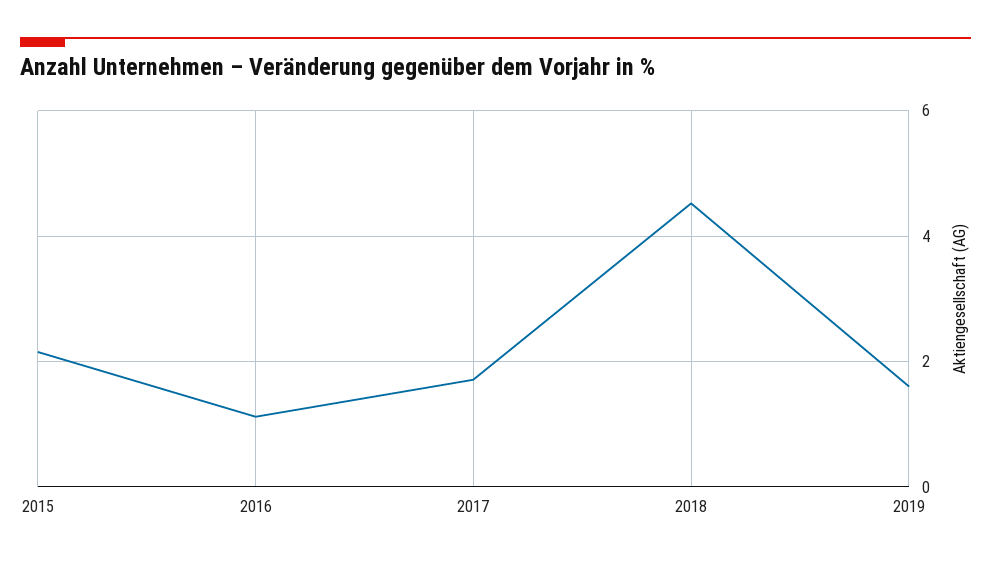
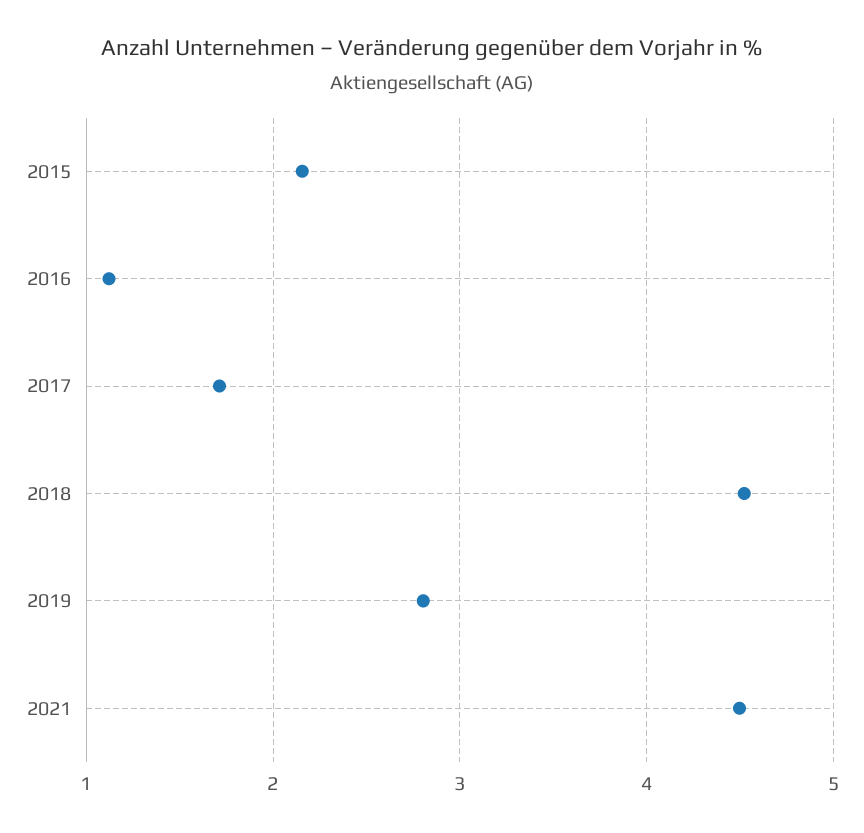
2019: 1.6 -> 2.8
2021: none -> 4.5

